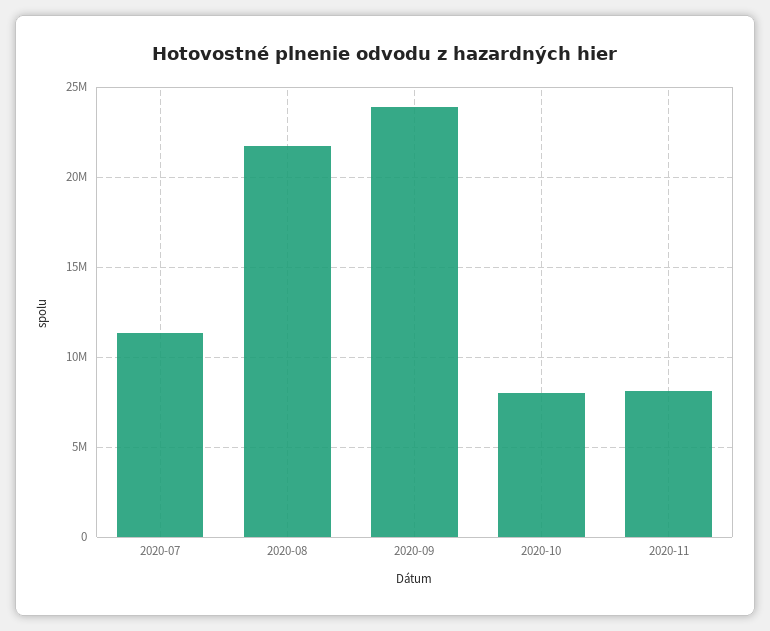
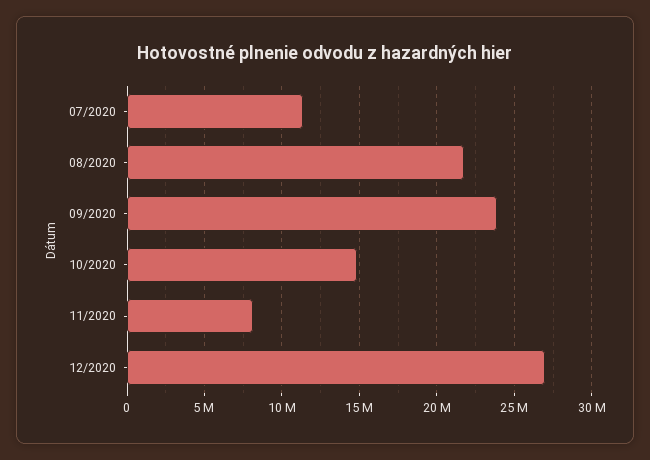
2020-10: 8000000 -> 15000000
12/2020: none -> 27000000

